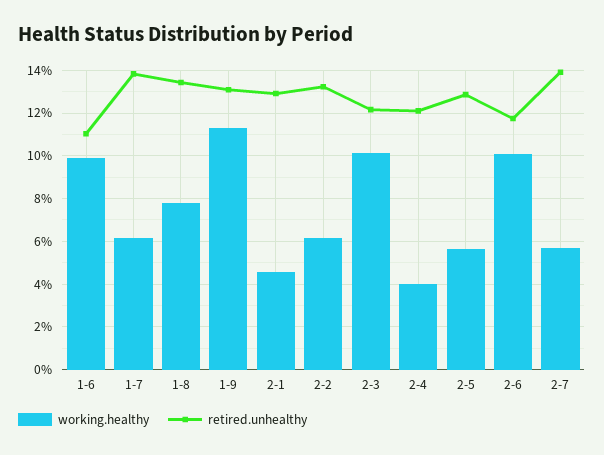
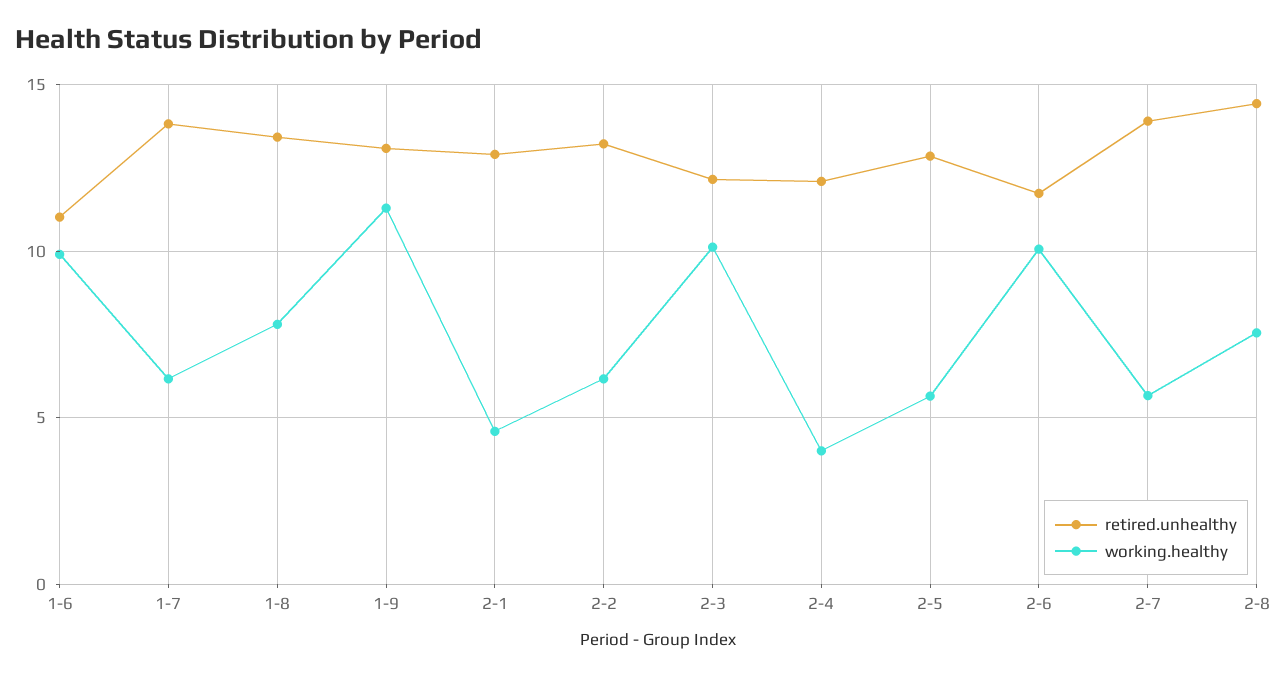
retired.unhealthy, 2-8: none -> 14.5
working.healthy, 2-8: none -> 7.5

